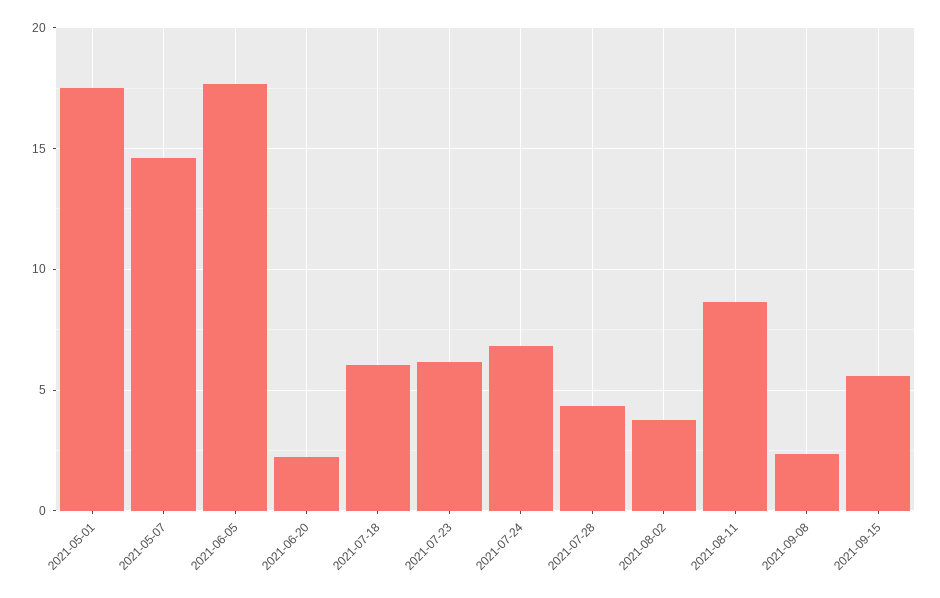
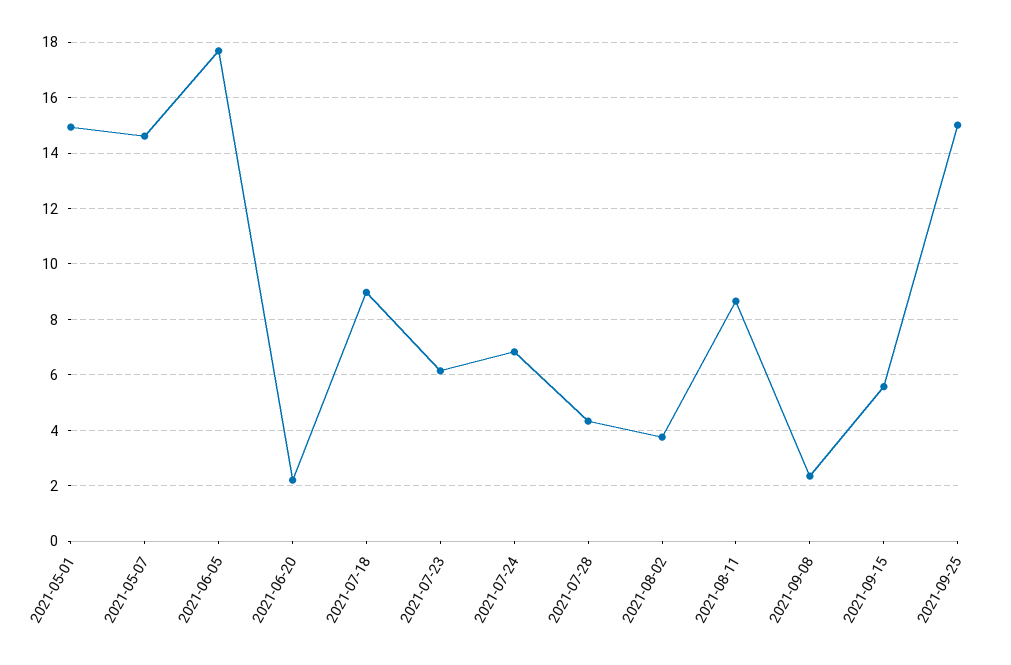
2021-05-01: 17.5 -> 15
2021-07-18: 6 -> 9
2021-09-25: none -> 15

